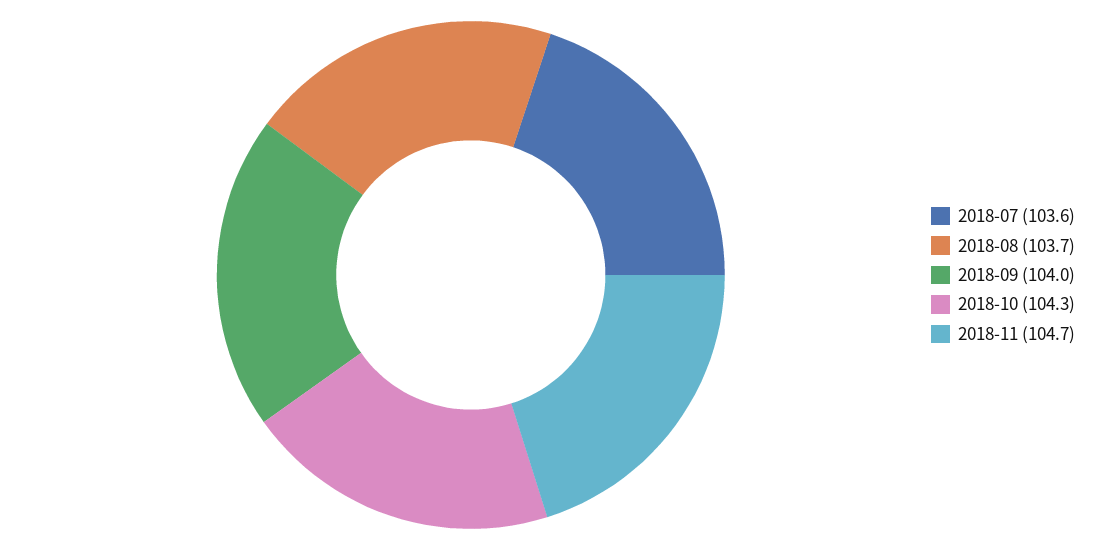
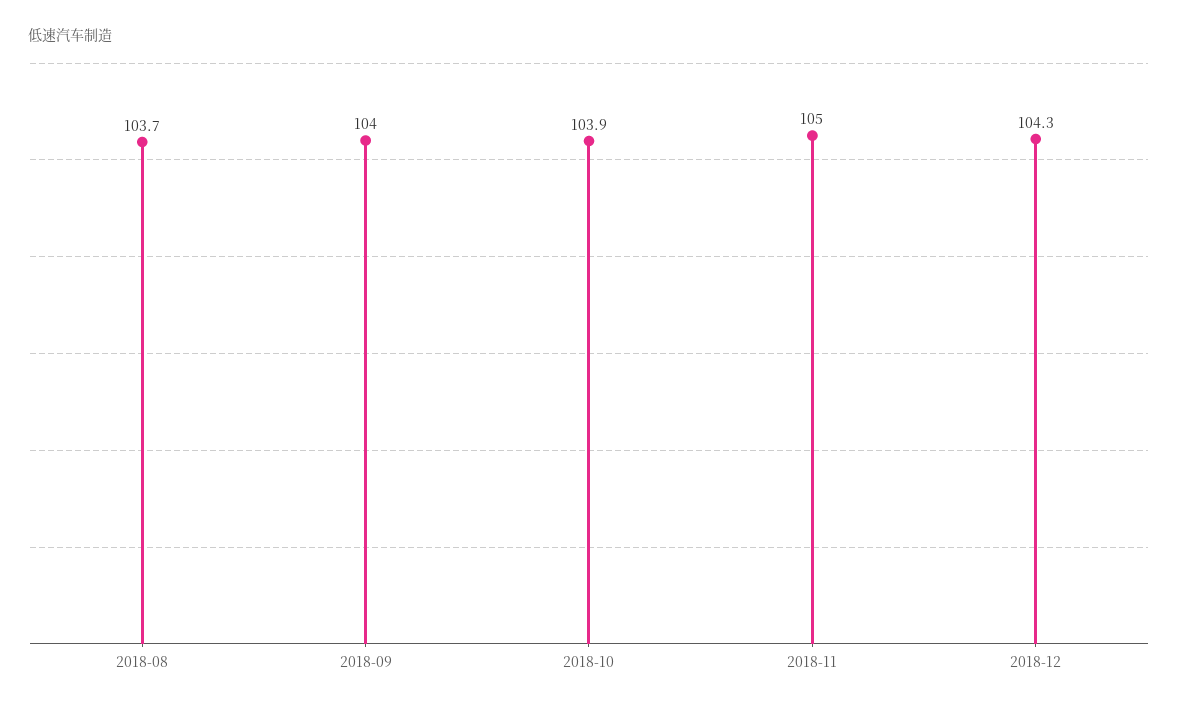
2018-07: 103.6 -> none
2018-10: 104.3 -> 103.9
2018-11: 104.7 -> 105
2018-12: none -> 104.3

